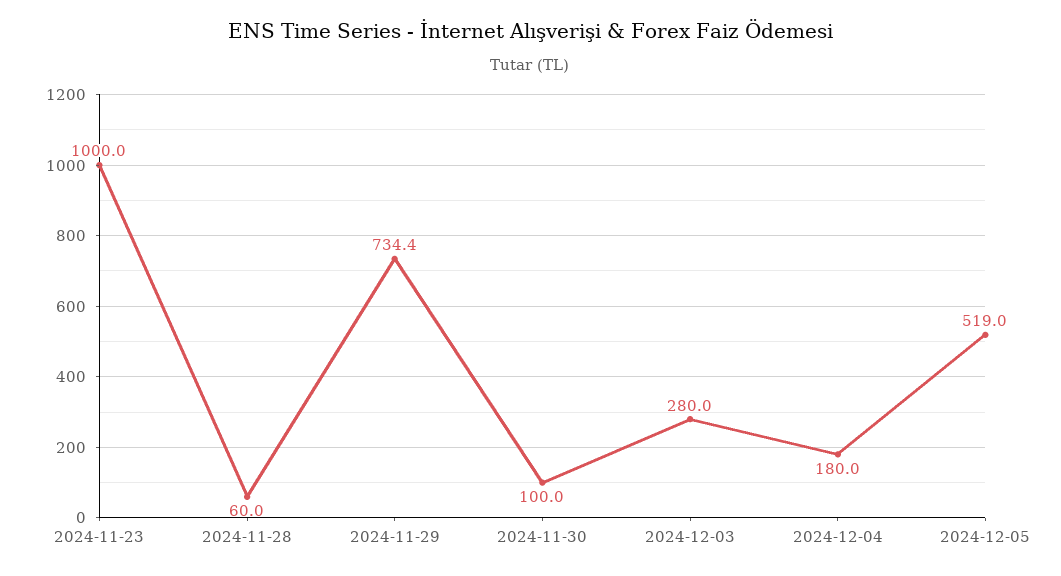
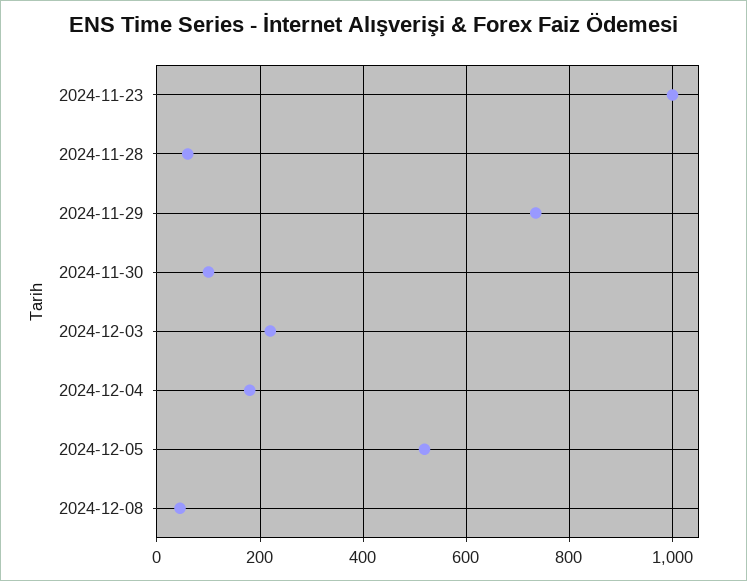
2024-12-03: 280 -> 220
2024-12-08: none -> 40

